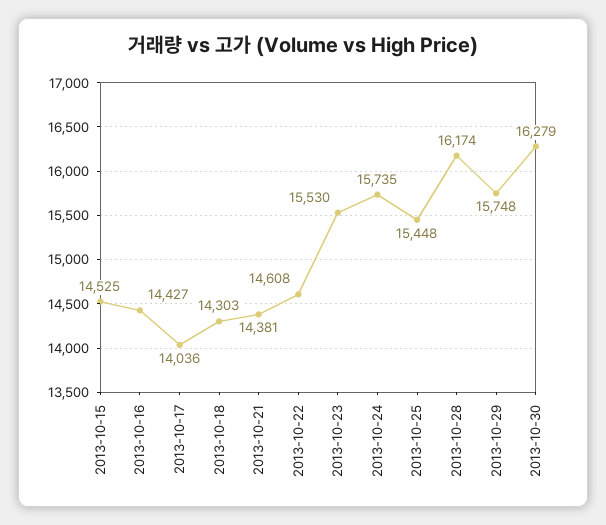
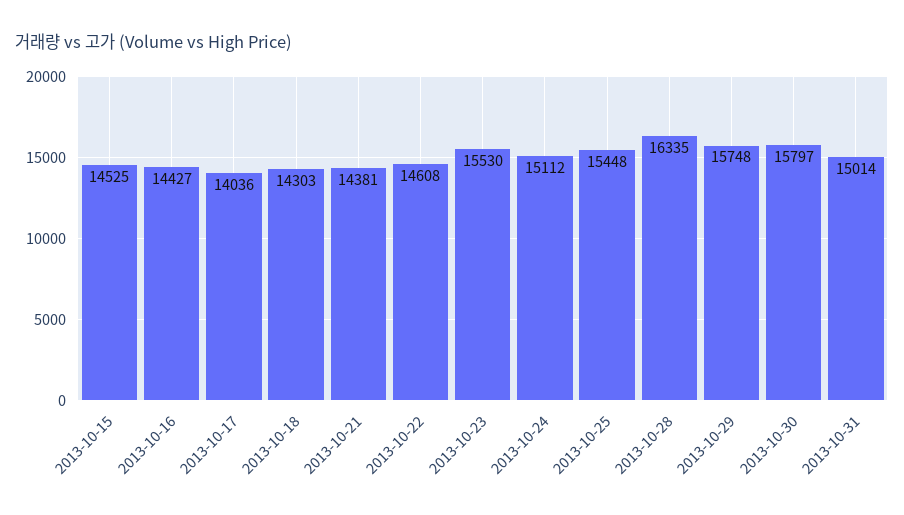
2013-10-24: 15735 -> 15112
2013-10-28: 16174 -> 16335
2013-10-30: 16279 -> 15797
2013-10-31: none -> 15014

